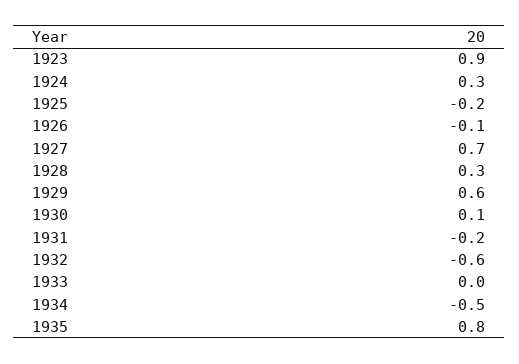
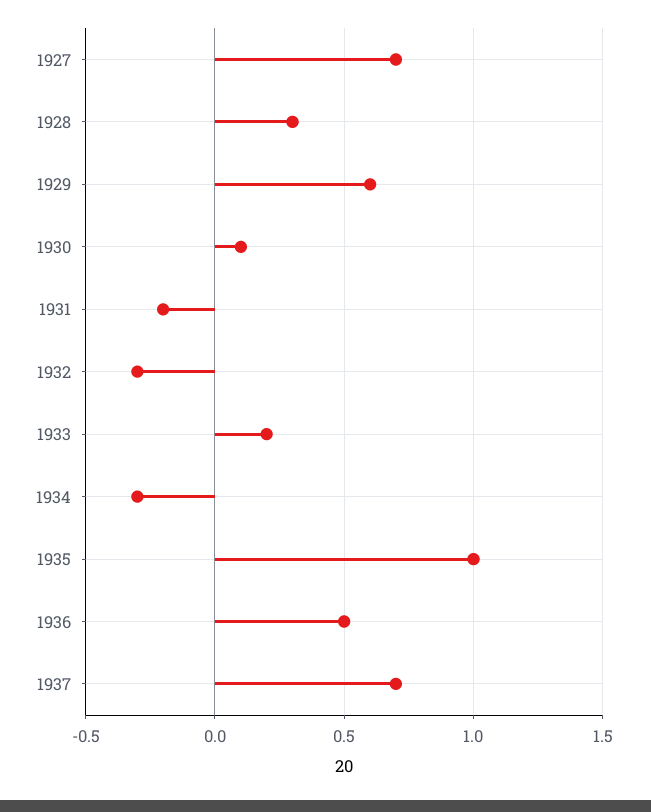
1923: 0.9 -> none
1924: 0.3 -> none
1925: -0.2 -> none
1926: -0.1 -> none
1932: -0.6 -> -0.3
1933: 0 -> 0.2
1934: -0.5 -> -0.3
1935: 0.8 -> 1
1936: none -> 0.5
1937: none -> 0.7

